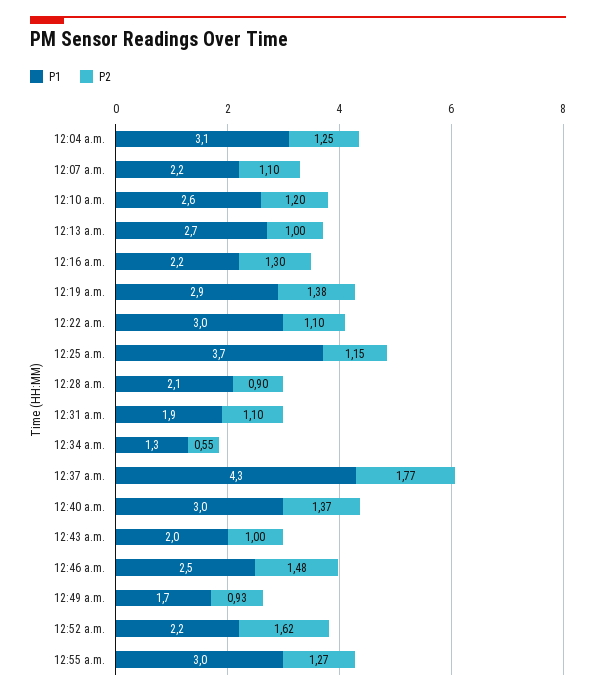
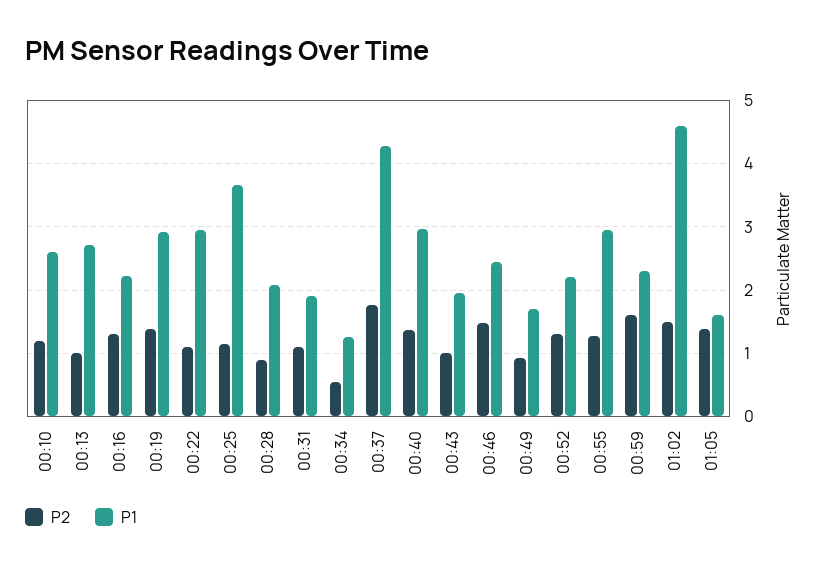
P1, 12:04 a.m.: 3.1 -> none
P2, 12:04 a.m.: 1.25 -> none
P1, 12:07 a.m.: 2.2 -> none
P2, 12:07 a.m.: 1.1 -> none
P2, 12:52 a.m.: 1.62 -> 1.3
P2, 00:59: none -> 1.6
P1, 00:59: none -> 2.3
P2, 01:02: none -> 1.5
P1, 01:02: none -> 4.6
P2, 01:05: none -> 1.4
P1, 01:05: none -> 1.6

